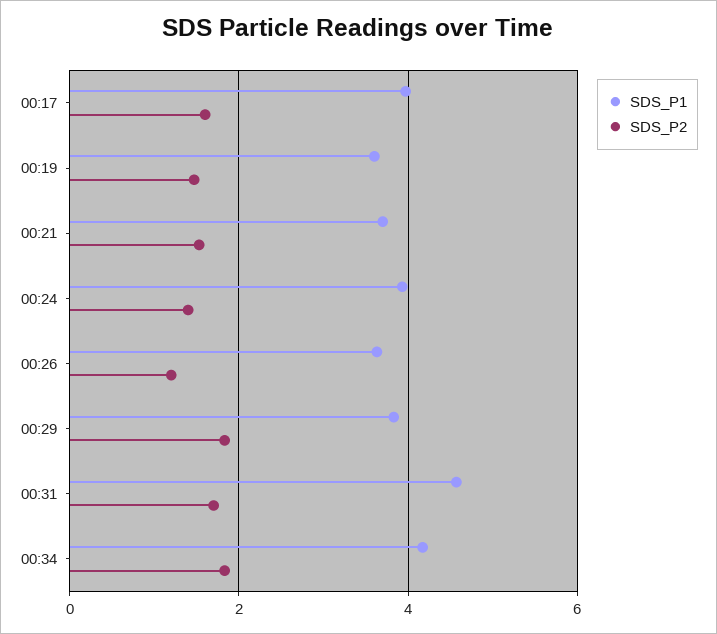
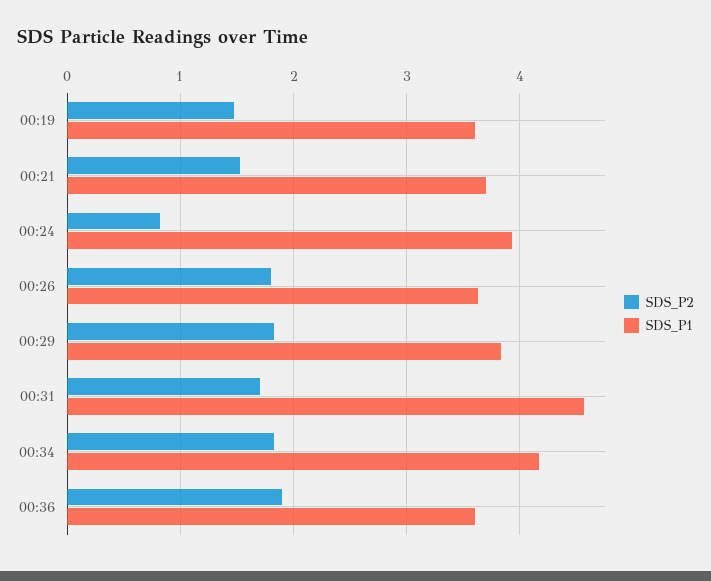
SDS_P1, 00:17: 4 -> none
SDS_P2, 00:17: 1.6 -> none
SDS_P2, 00:24: 1.4 -> 0.8
SDS_P2, 00:26: 1.2 -> 1.8
SDS_P2, 00:36: none -> 1.9
SDS_P1, 00:36: none -> 3.6

